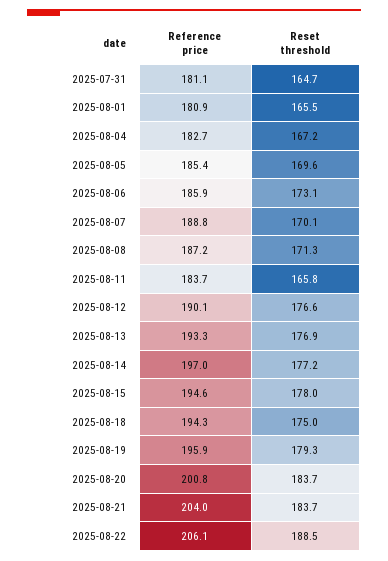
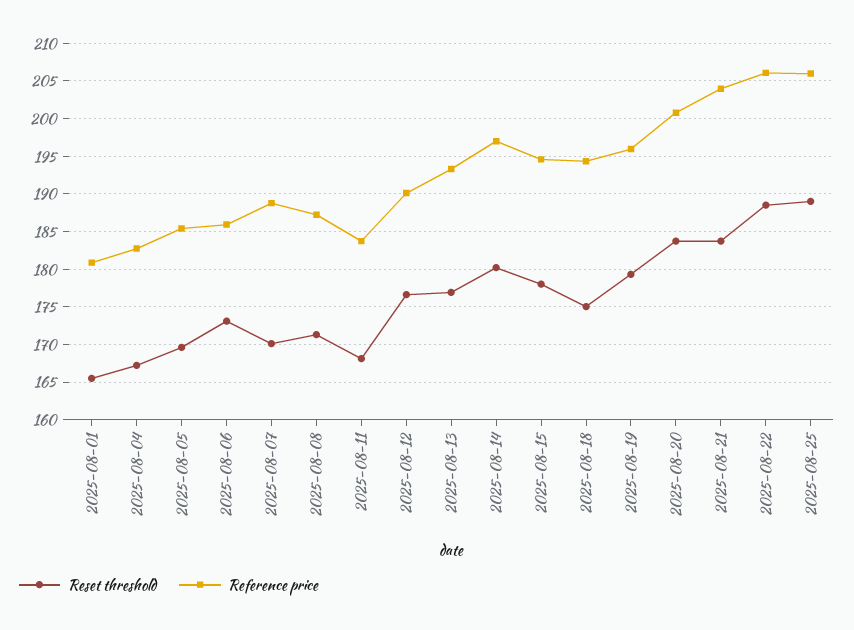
Reference price, 2025-07-31: 181.1 -> none
Reset threshold, 2025-07-31: 164.7 -> none
Reset threshold, 2025-08-11: 165.8 -> 168
Reset threshold, 2025-08-14: 177.2 -> 180
Reset threshold, 2025-08-25: none -> 189
Reference price, 2025-08-25: none -> 206

